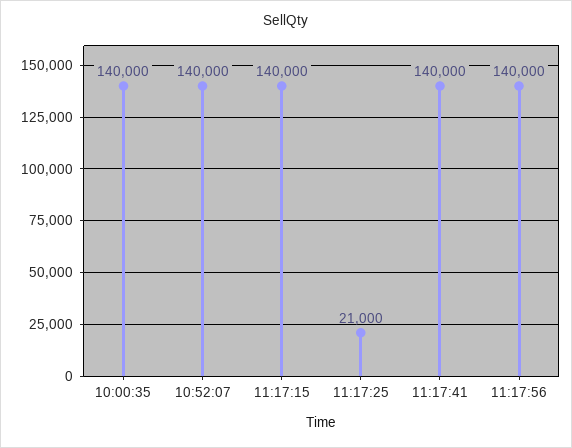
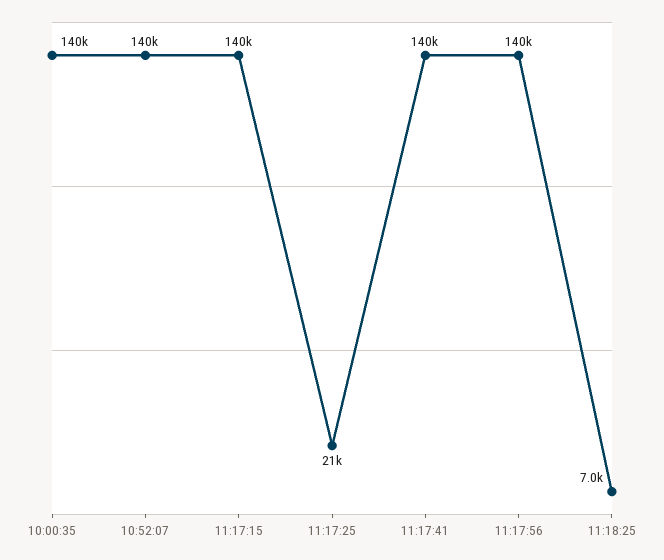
11:18:25: none -> 7000

